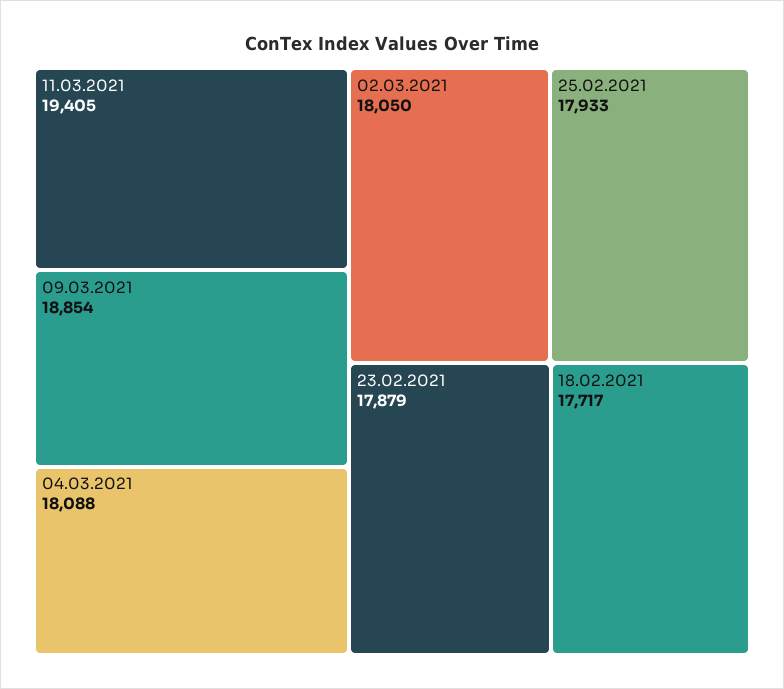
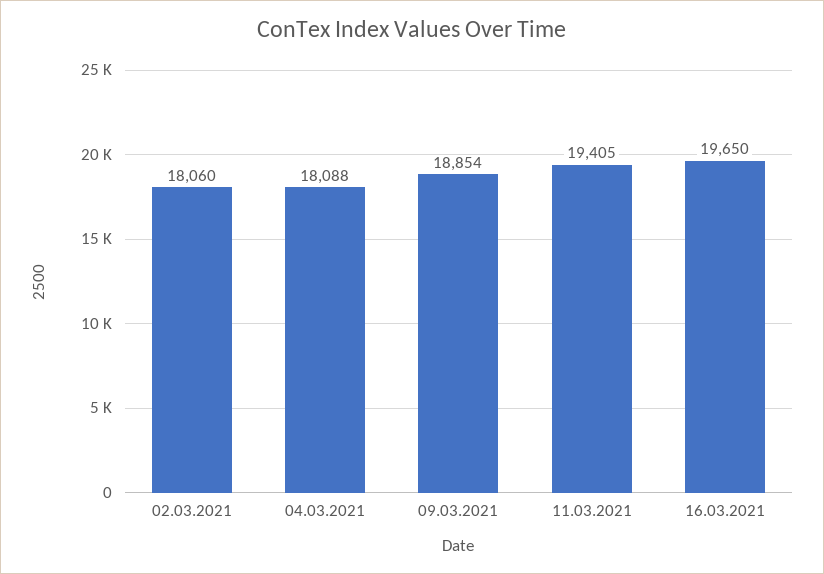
02.03.2021: 18050 -> 18060
25.02.2021: 17933 -> none
23.02.2021: 17879 -> none
18.02.2021: 17717 -> none
16.03.2021: none -> 19650

